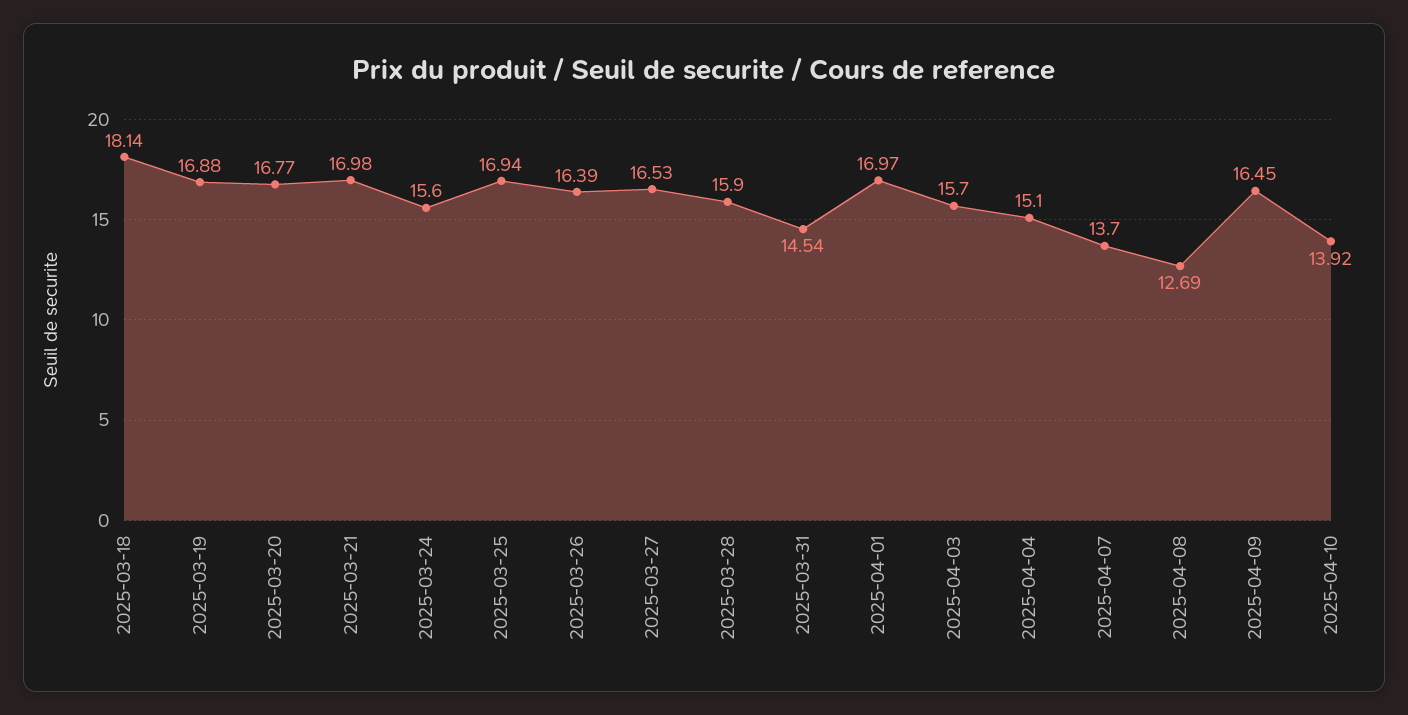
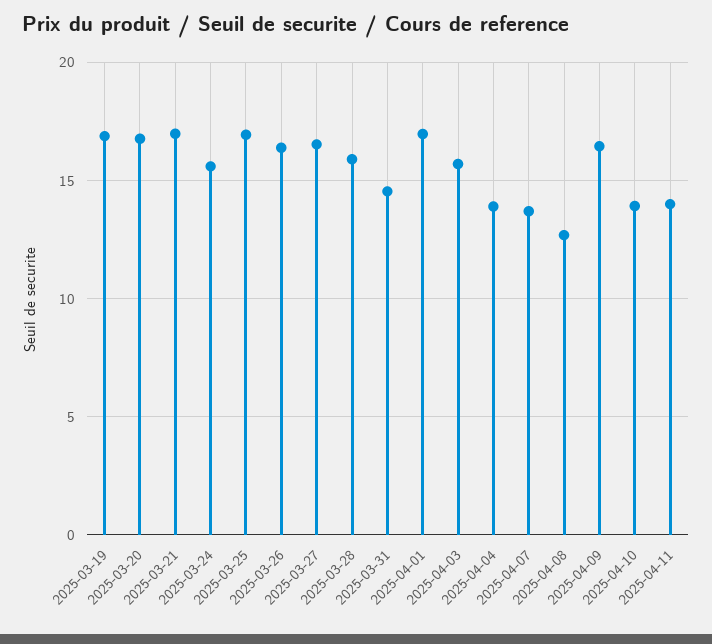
2025-03-18: 18.14 -> none
2025-04-04: 15.1 -> 14
2025-04-11: none -> 14

